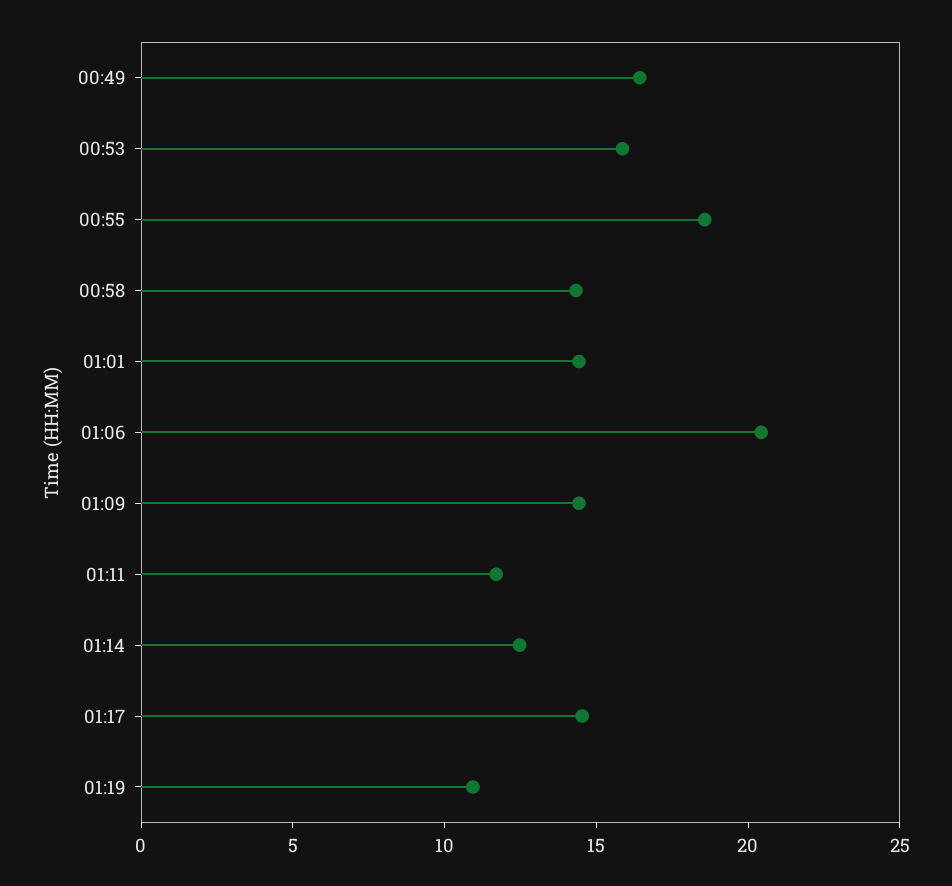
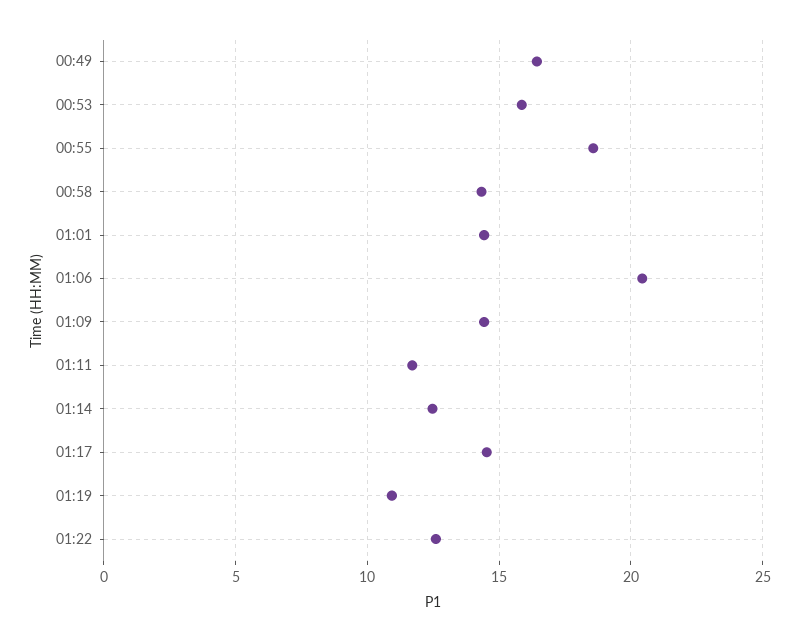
01:22: none -> 12.5

